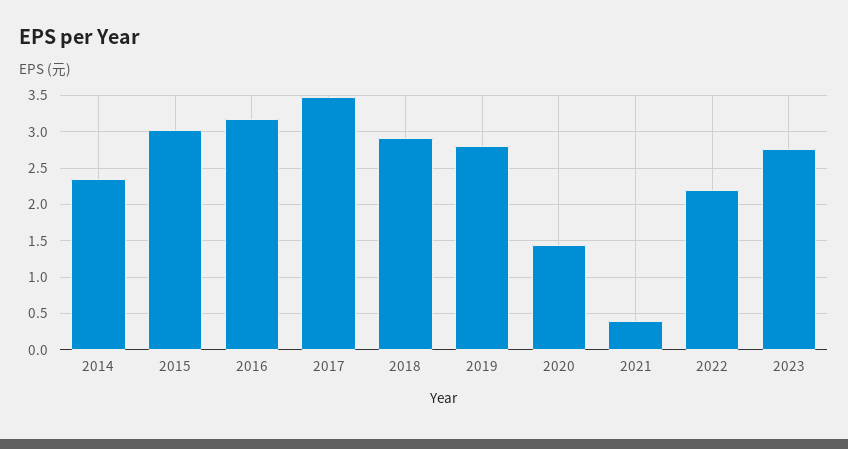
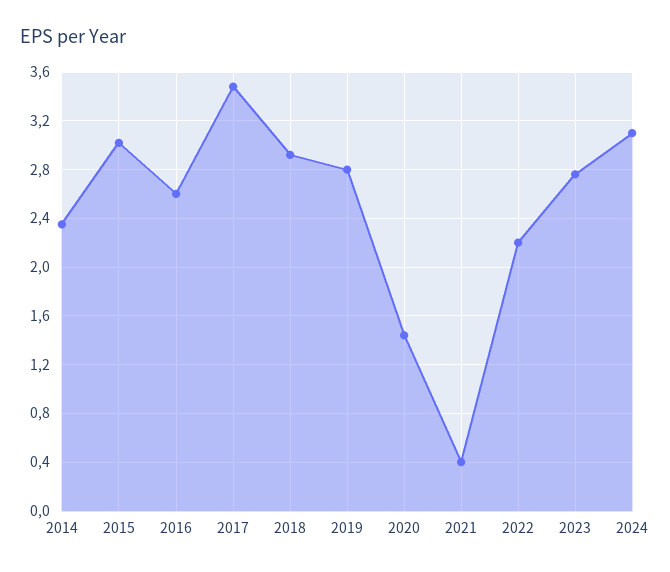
2016: 3.2 -> 2.6
2024: none -> 3.1

